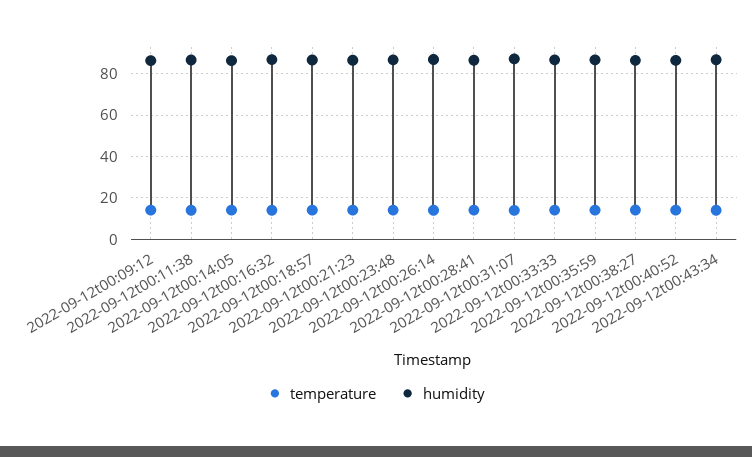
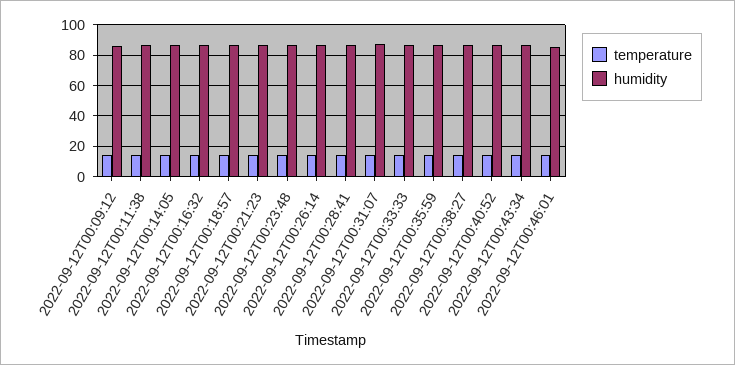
temperature, 2022-09-12T00:46:01: none -> 15
humidity, 2022-09-12T00:46:01: none -> 85

